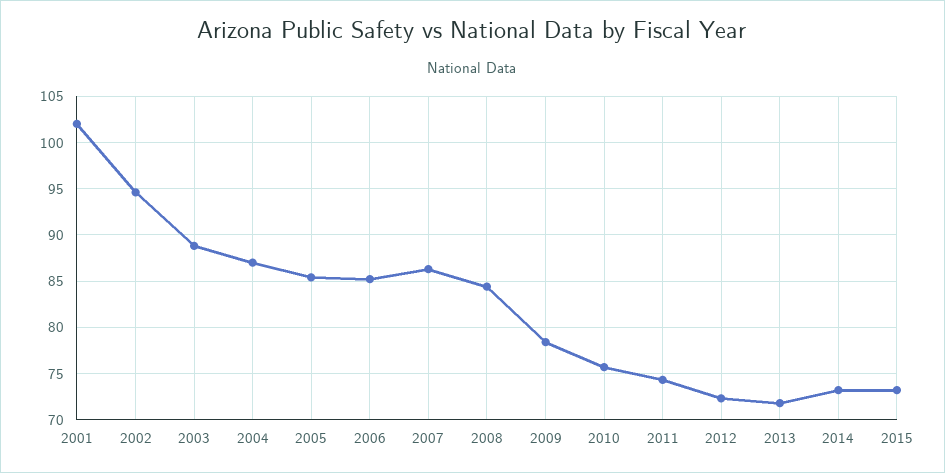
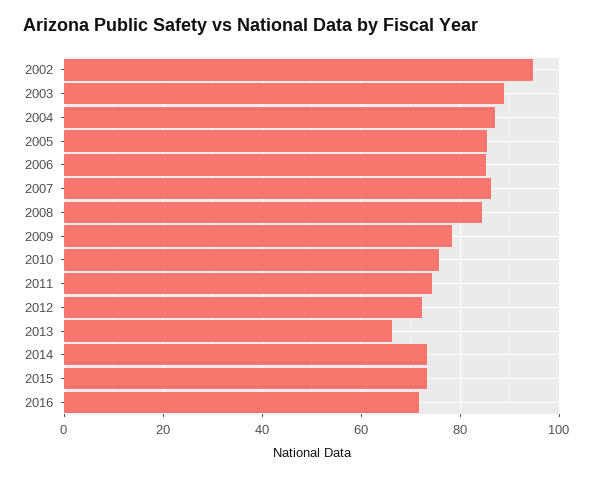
2001: 102 -> none
2013: 72 -> 66
2016: none -> 72

